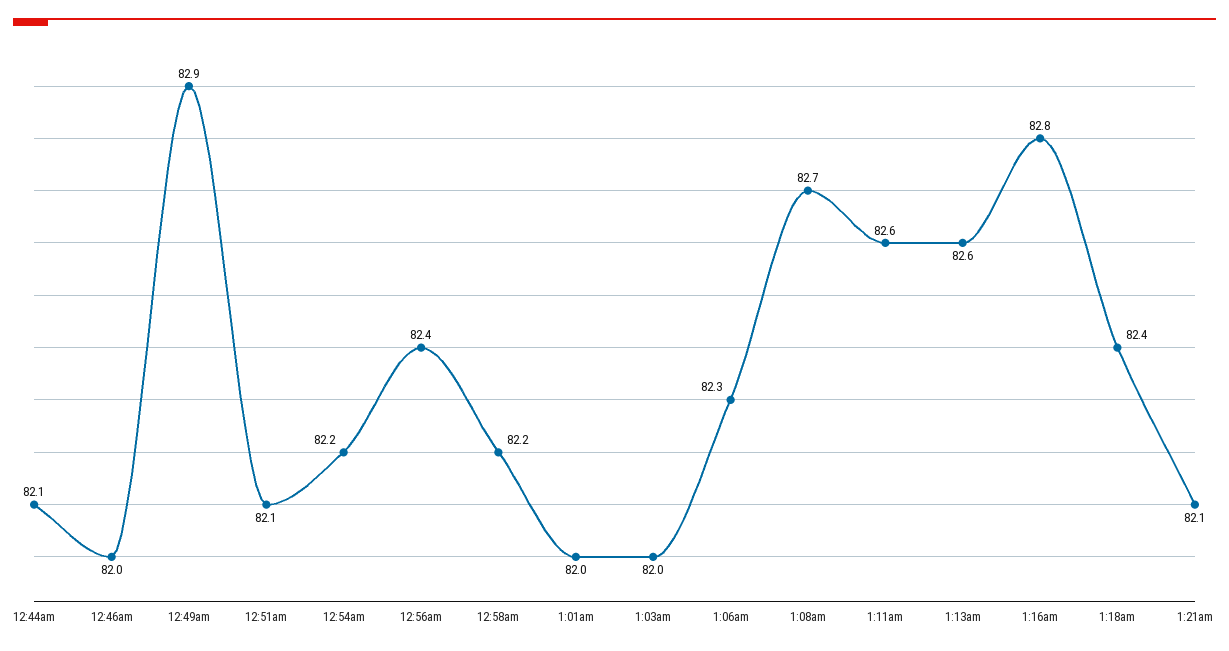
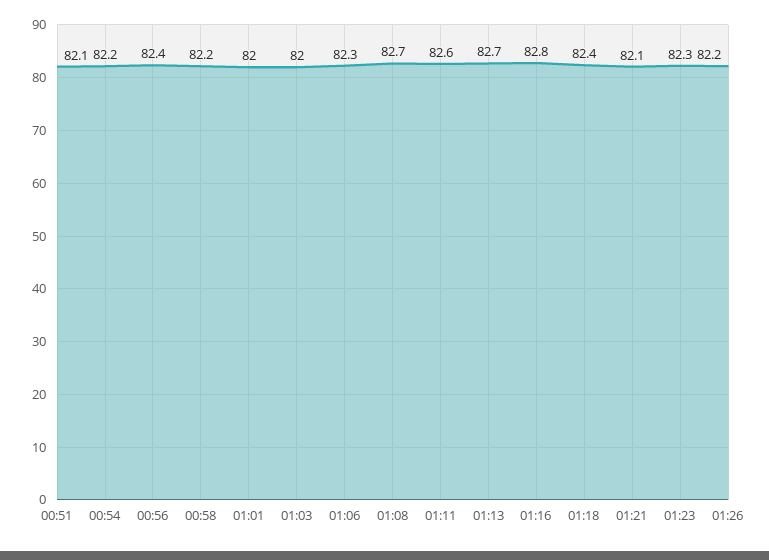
12:44am: 82.1 -> none
12:46am: 82 -> none
12:49am: 82.9 -> none
1:13am: 82.6 -> 82.7
01:23: none -> 82.3
01:26: none -> 82.2

